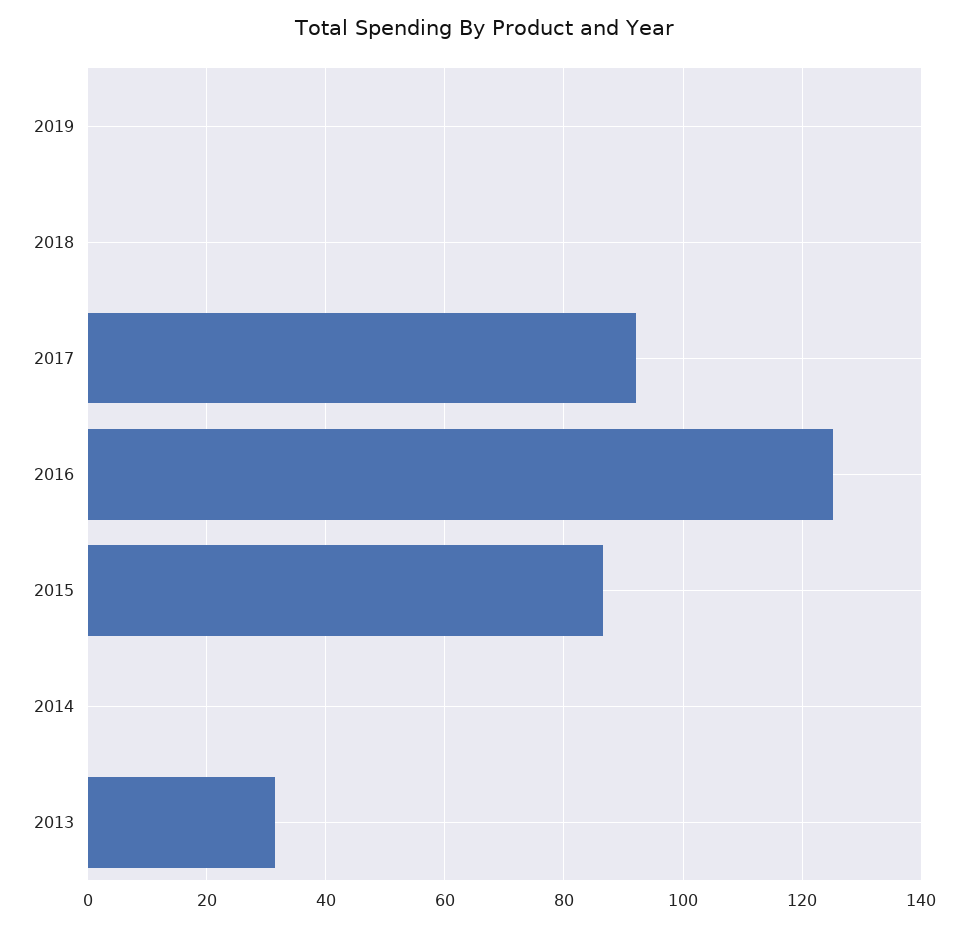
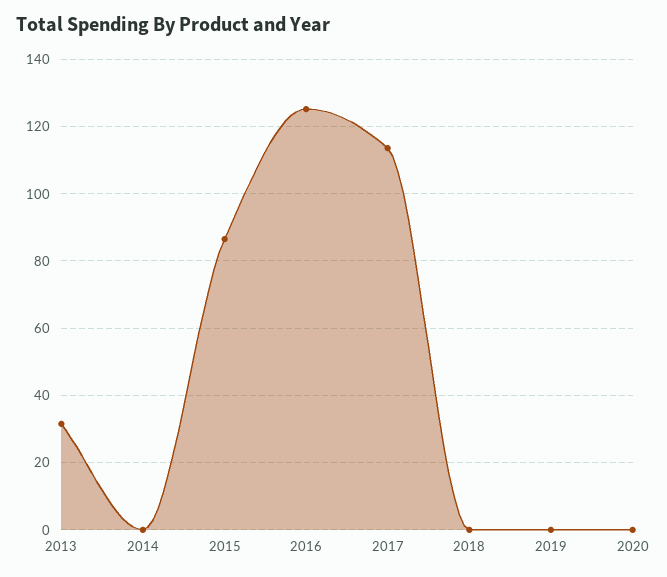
2017: 92 -> 114
2020: none -> 0

